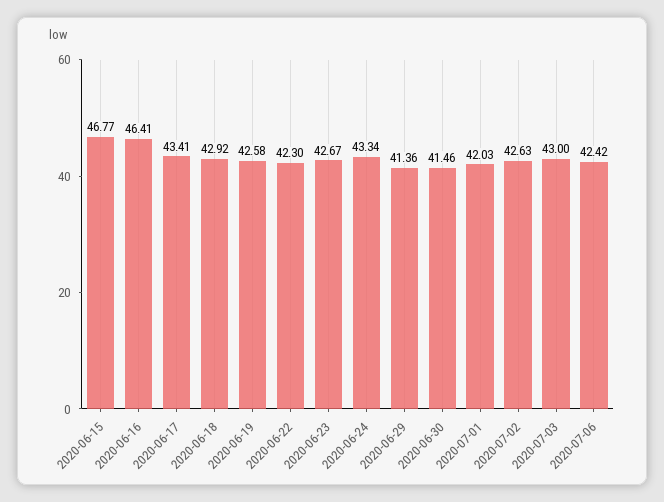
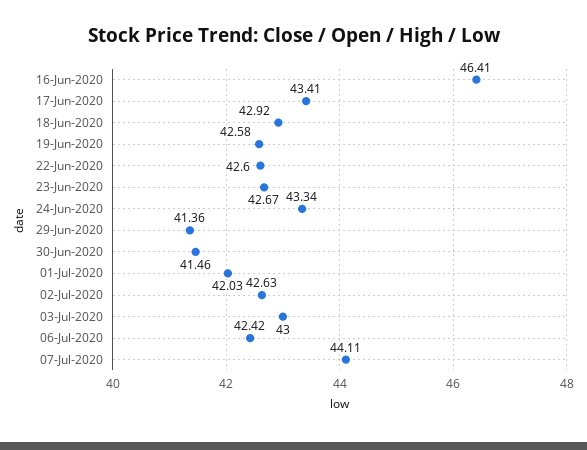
2020-06-15: 46.77 -> none
2020-06-22: 42.3 -> 42.6
07-Jul-2020: none -> 44.11

